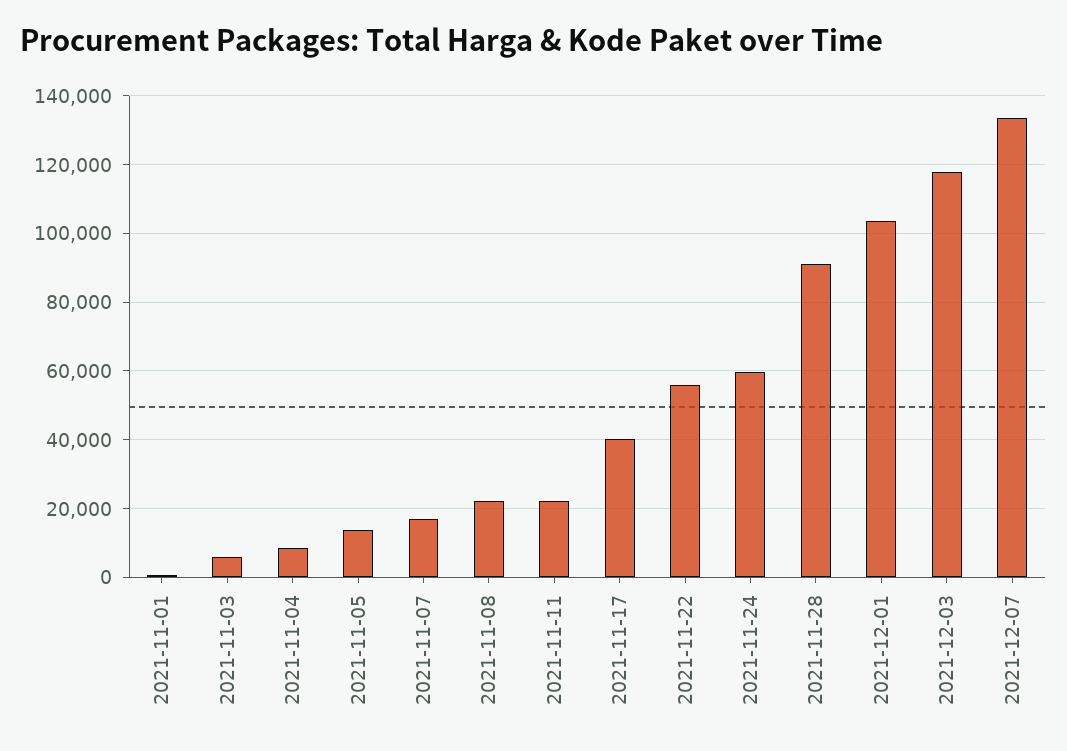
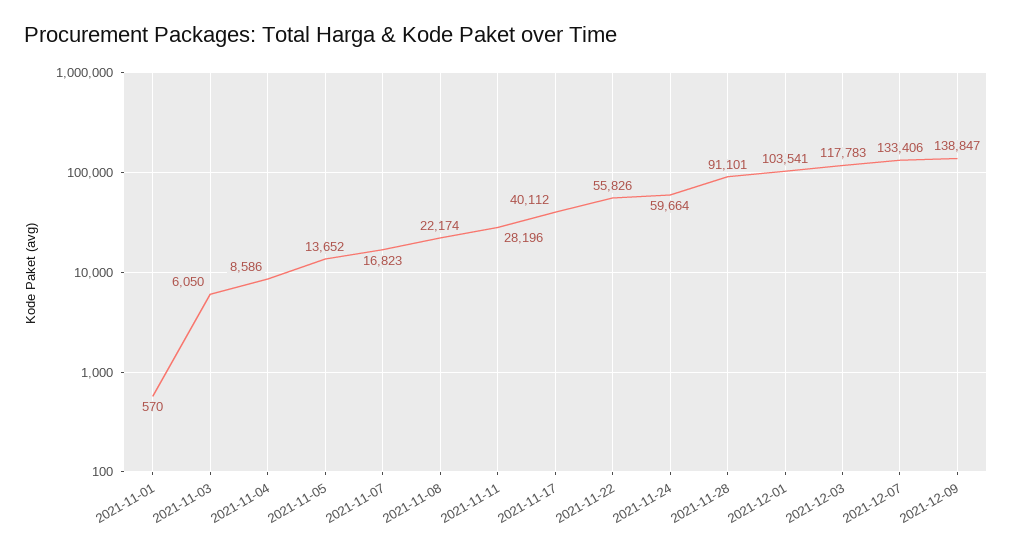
2021-11-11: 22000 -> 28196
2021-12-09: none -> 138847

